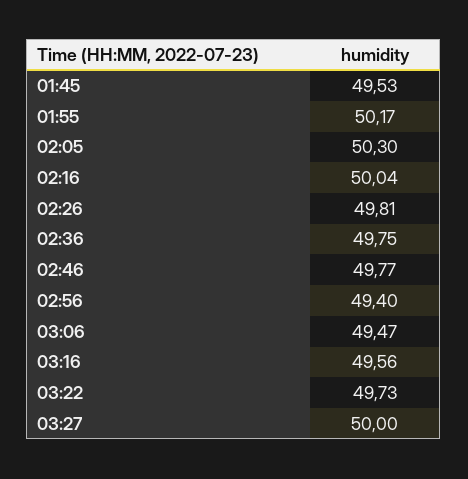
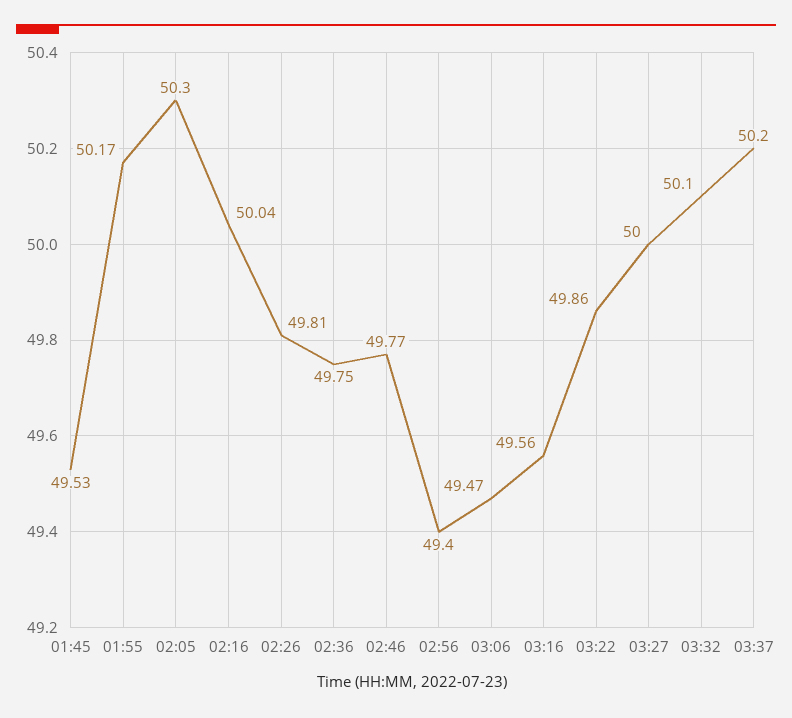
03:22: 49.73 -> 49.86
03:32: none -> 50.1
03:37: none -> 50.2

